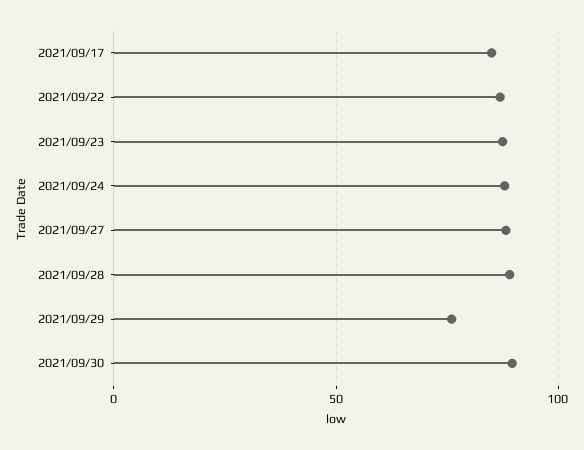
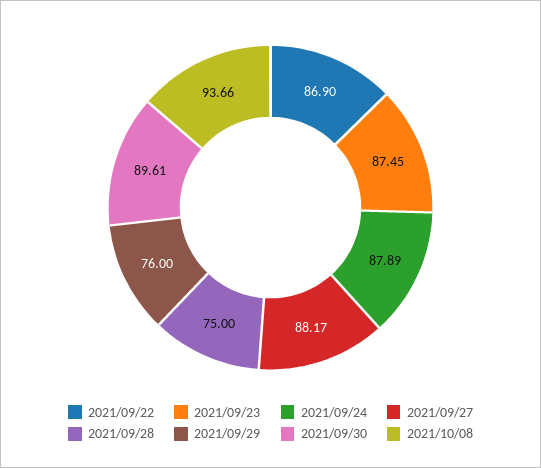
2021/09/17: 85 -> none
2021/09/28: 90 -> 75
2021/10/08: none -> 93.66

